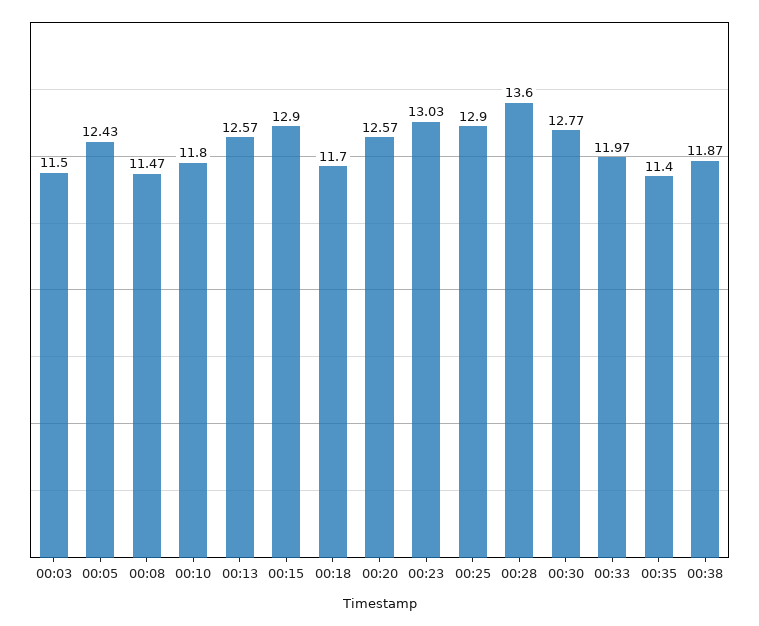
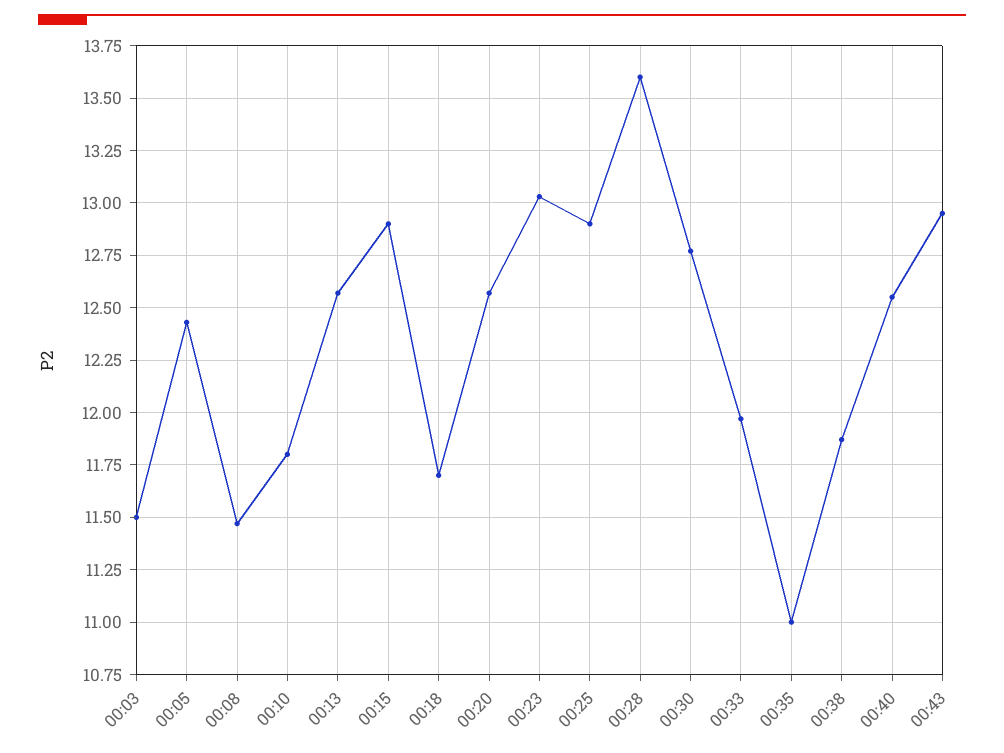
00:35: 11.4 -> 11
00:40: none -> 12.55
00:43: none -> 12.95

